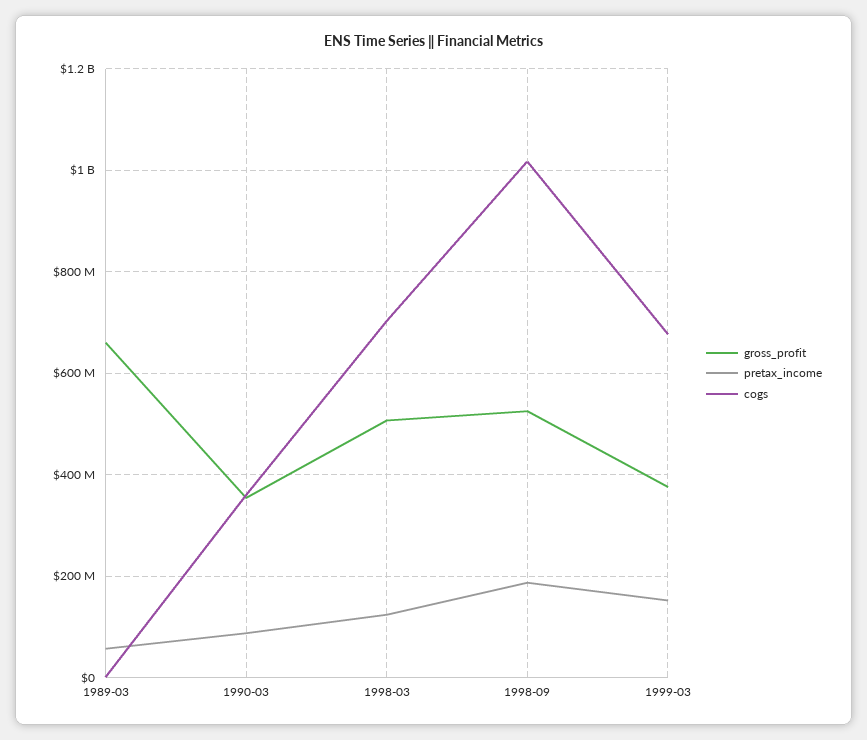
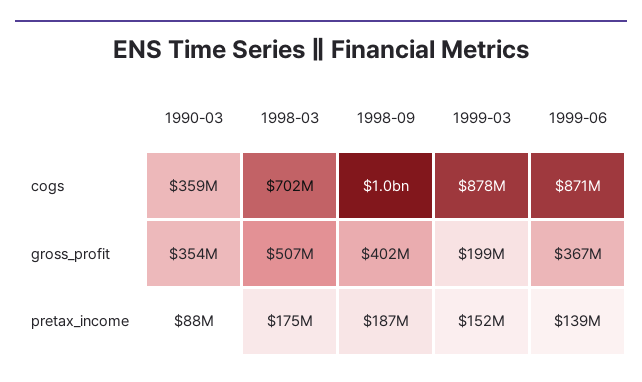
gross_profit, 1989-03: 660000000 -> none
pretax_income, 1989-03: 60000000 -> none
cogs, 1989-03: 0 -> none
pretax_income, 1998-03: 120000000 -> 175000000
gross_profit, 1998-09: 520000000 -> 402000000
gross_profit, 1999-03: 380000000 -> 199000000
cogs, 1999-03: 680000000 -> 878000000
cogs, 1999-06: none -> 871000000
gross_profit, 1999-06: none -> 367000000
pretax_income, 1999-06: none -> 139000000

